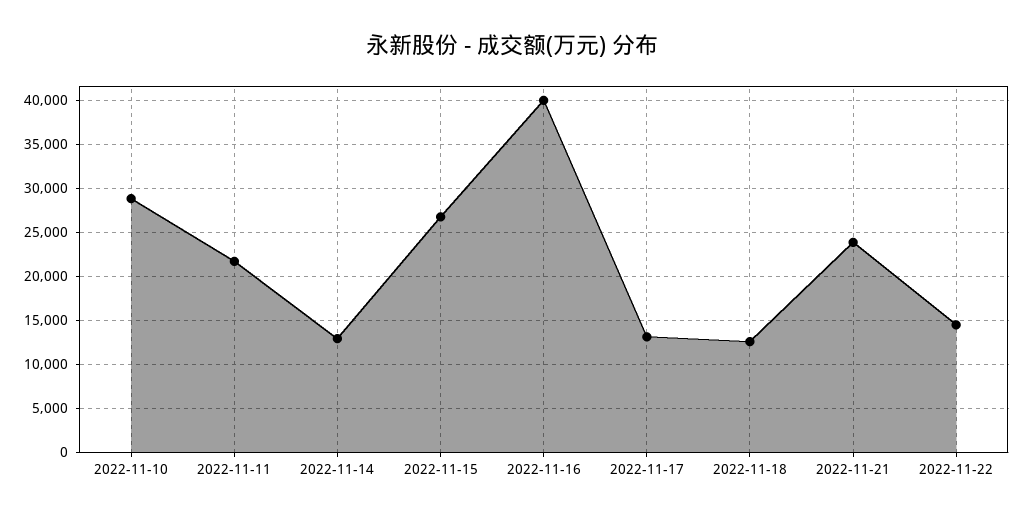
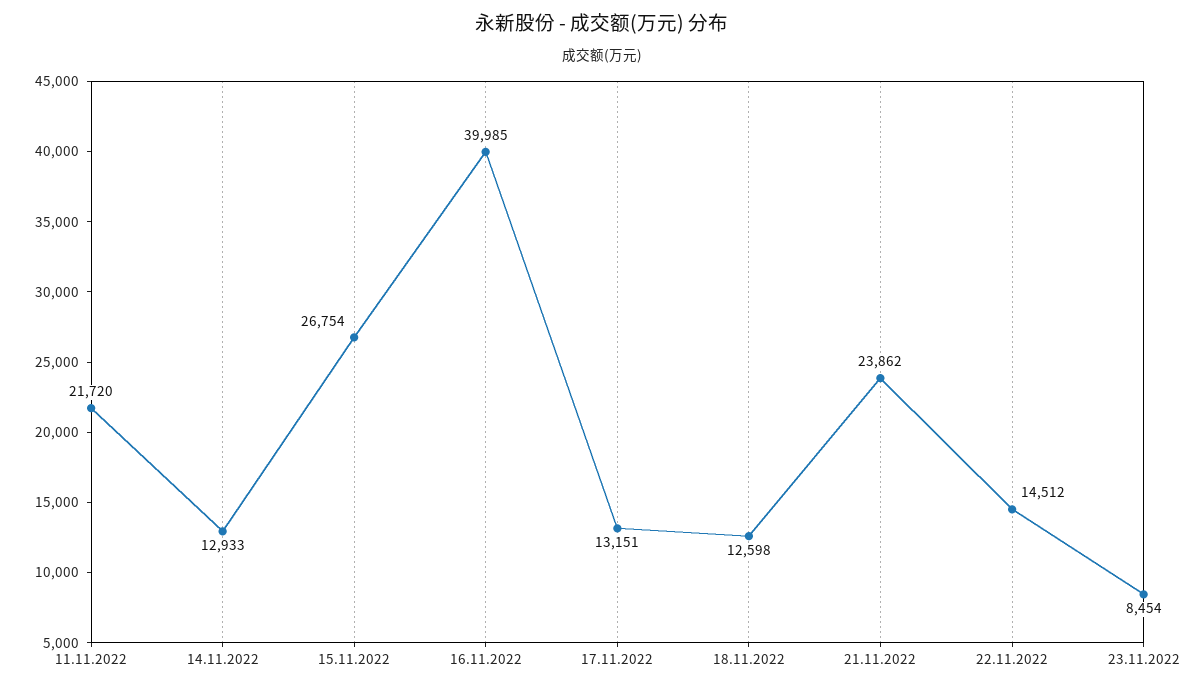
2022-11-10: 29000 -> none
23.11.2022: none -> 8454

